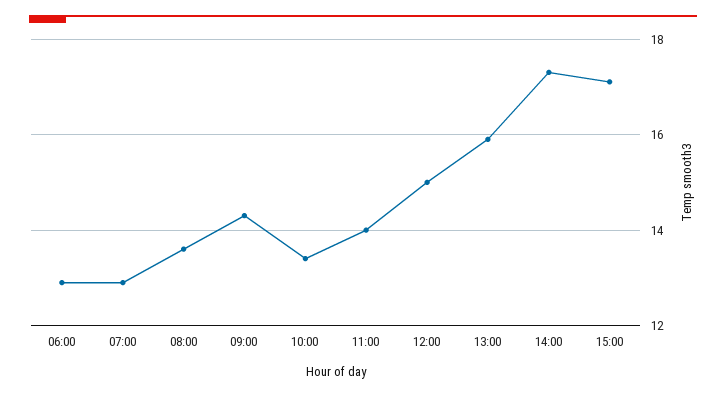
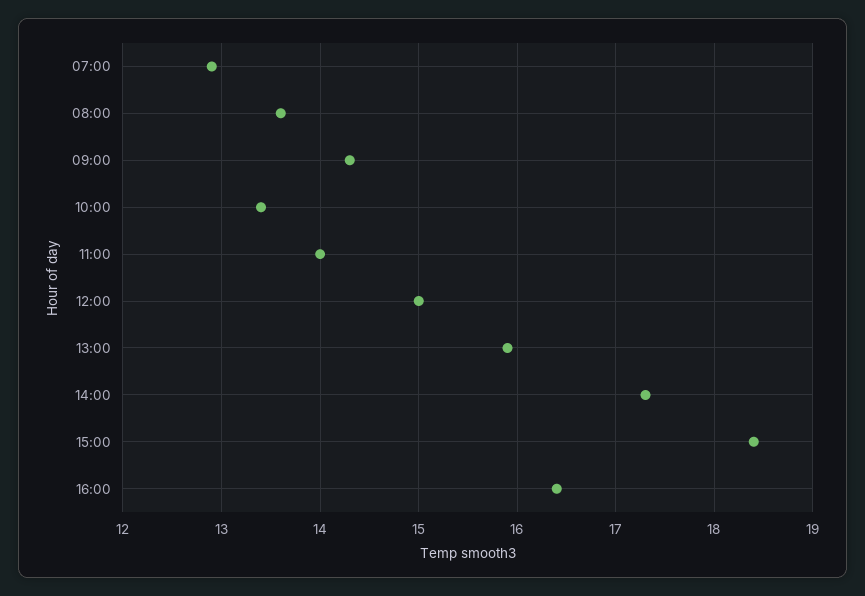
06:00: 13 -> none
15:00: 17 -> 18.4
16:00: none -> 16.4

